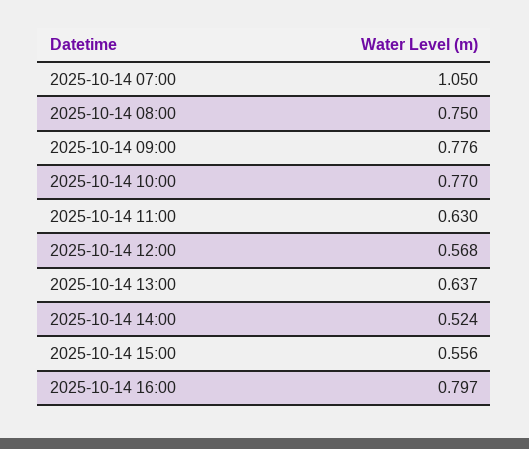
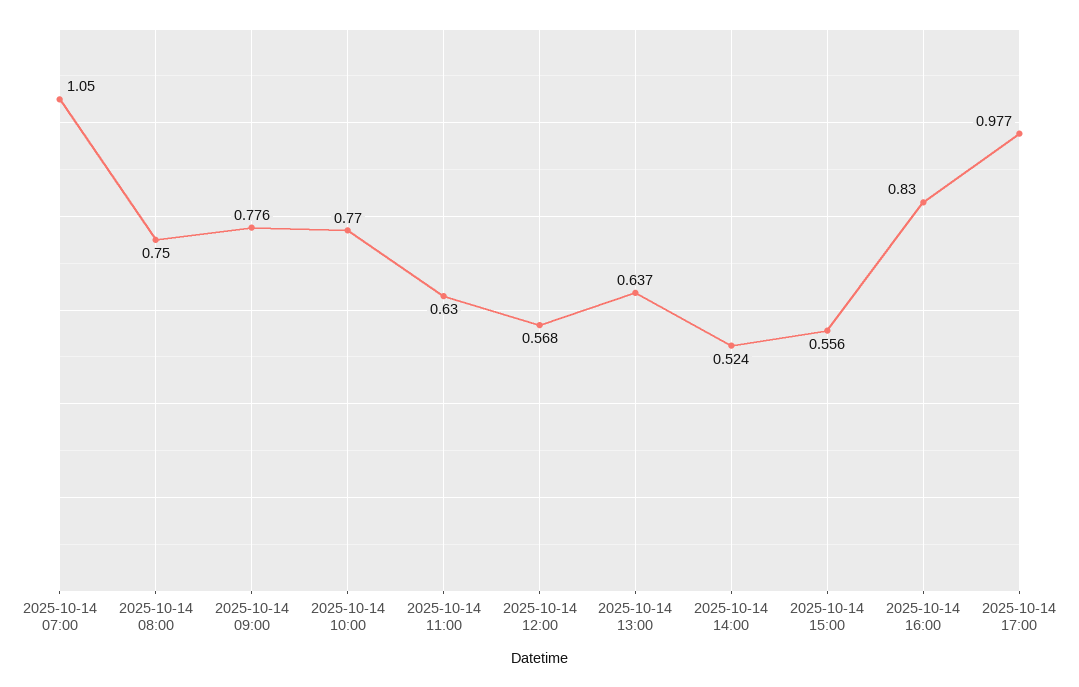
2025-10-14 16:00: 0.797 -> 0.83
2025-10-14 17:00: none -> 0.977

